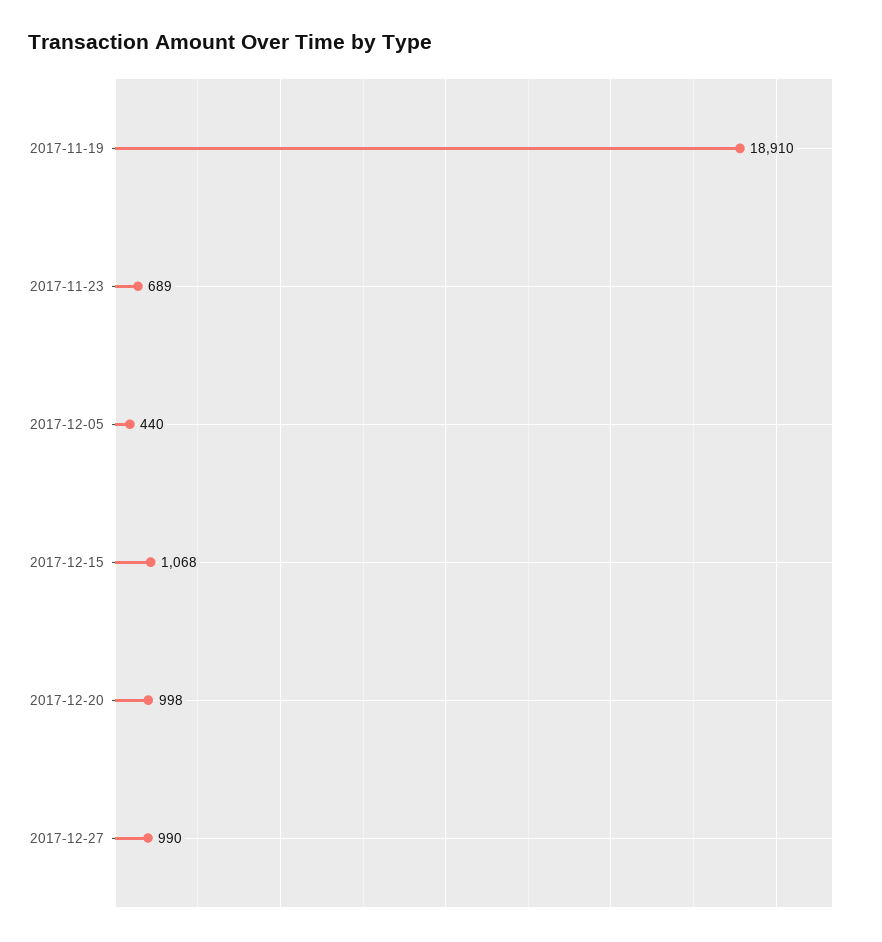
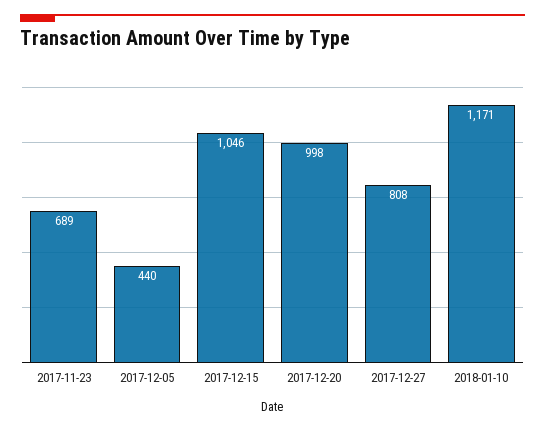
2017-11-19: 18910 -> none
2017-12-15: 1068 -> 1046
2017-12-27: 990 -> 808
2018-01-10: none -> 1171

